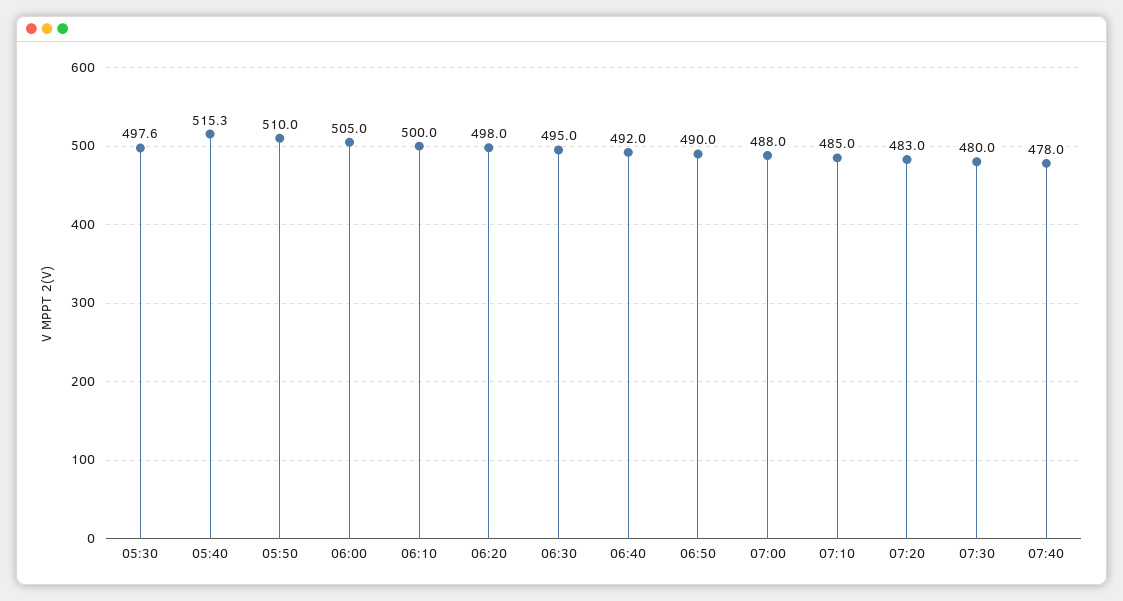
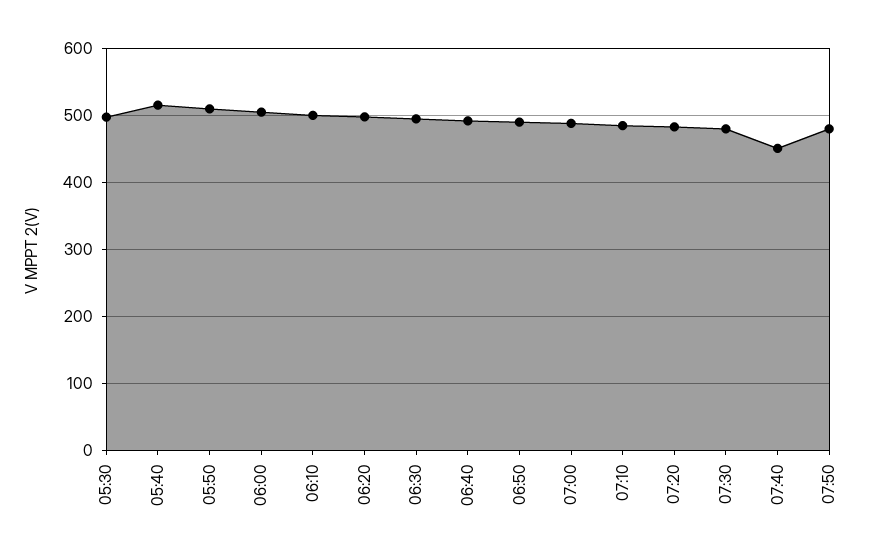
07:40: 478 -> 450
07:50: none -> 480

